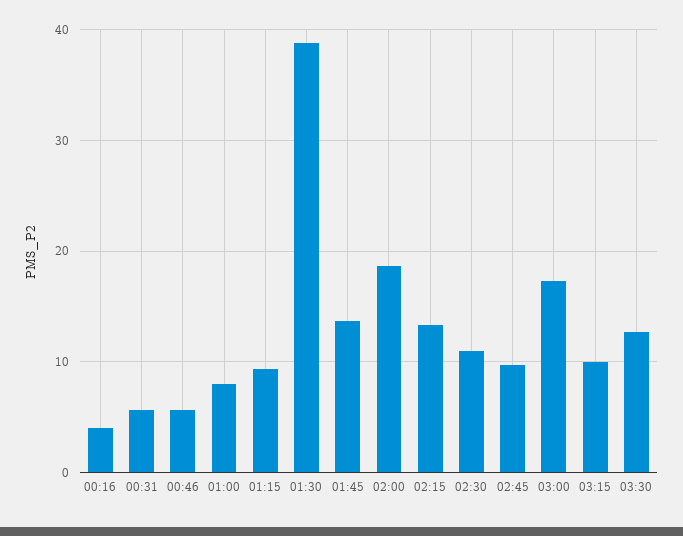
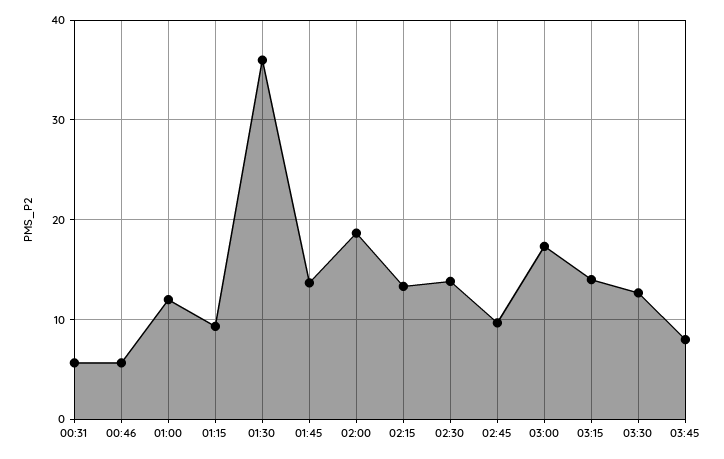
00:16: 4 -> none
01:00: 8 -> 12
01:30: 39 -> 36
02:30: 11 -> 14
03:15: 10 -> 14
03:45: none -> 8

